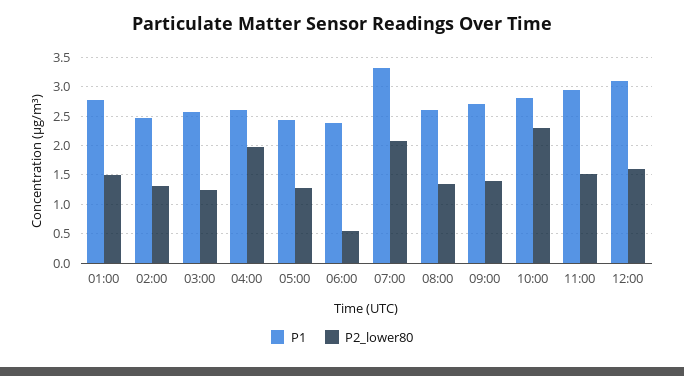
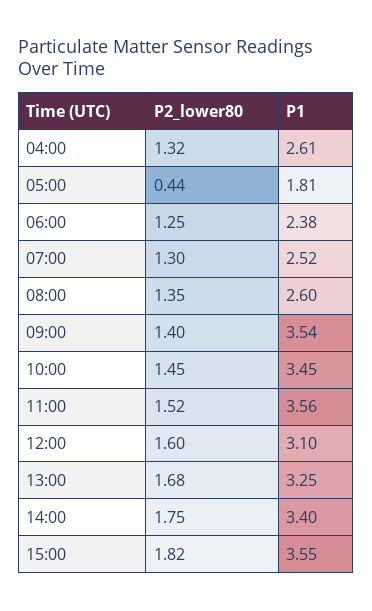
P1, 01:00: 2.75 -> none
P2_lower80, 01:00: 1.5 -> none
P1, 02:00: 2.5 -> none
P2_lower80, 02:00: 1.25 -> none
P1, 03:00: 2.5 -> none
P2_lower80, 03:00: 1.25 -> none
P2_lower80, 04:00: 2 -> 1.32
P1, 05:00: 2.5 -> 1.81
P2_lower80, 05:00: 1.25 -> 0.44
P2_lower80, 06:00: 0.5 -> 1.25
P1, 07:00: 3.25 -> 2.52
P2_lower80, 07:00: 2 -> 1.3
P1, 09:00: 2.75 -> 3.54
P1, 10:00: 2.75 -> 3.45
P2_lower80, 10:00: 2.25 -> 1.45
P1, 11:00: 3 -> 3.56
P2_lower80, 13:00: none -> 1.68
P1, 13:00: none -> 3.25
P2_lower80, 14:00: none -> 1.75
P1, 14:00: none -> 3.4
P2_lower80, 15:00: none -> 1.82
P1, 15:00: none -> 3.55

